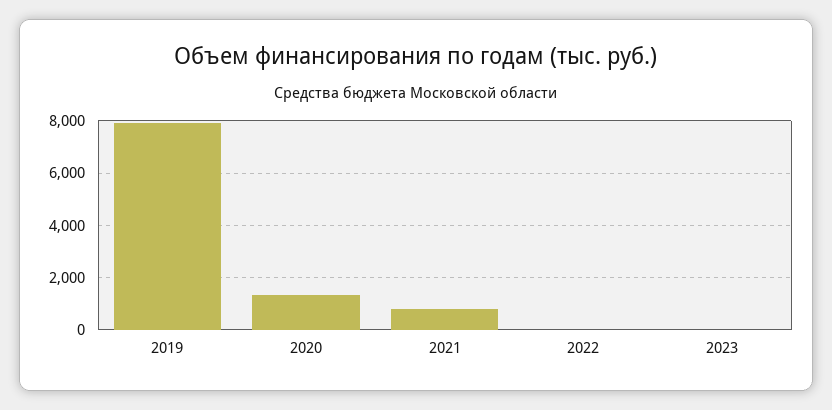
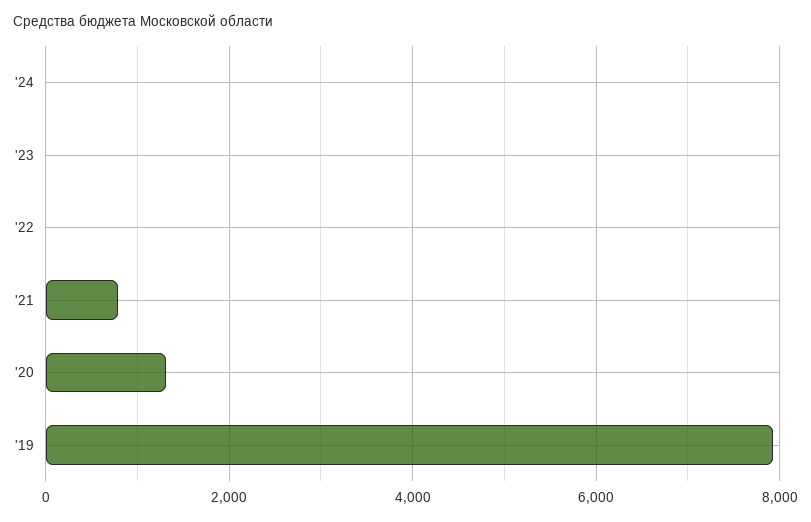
'24: none -> 0

